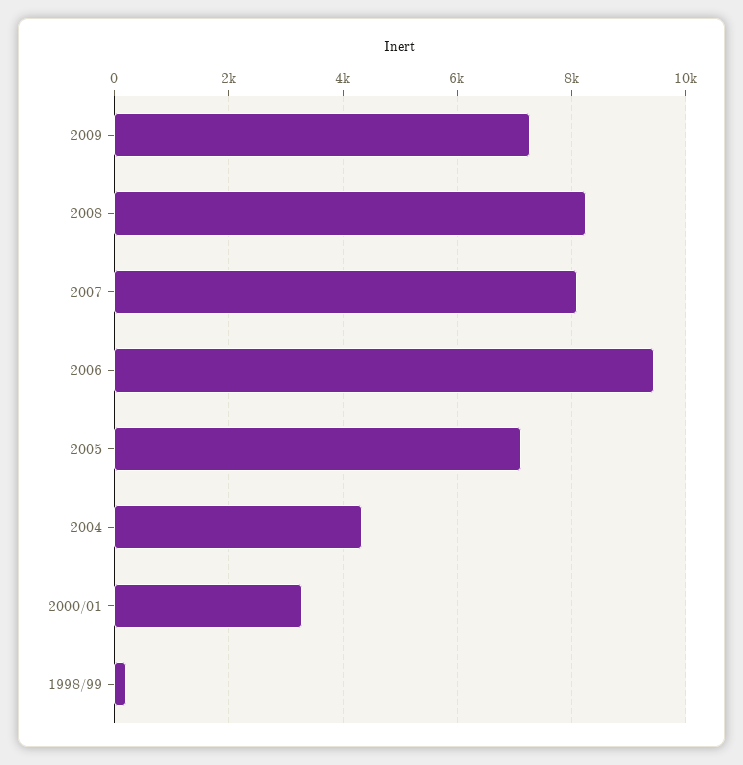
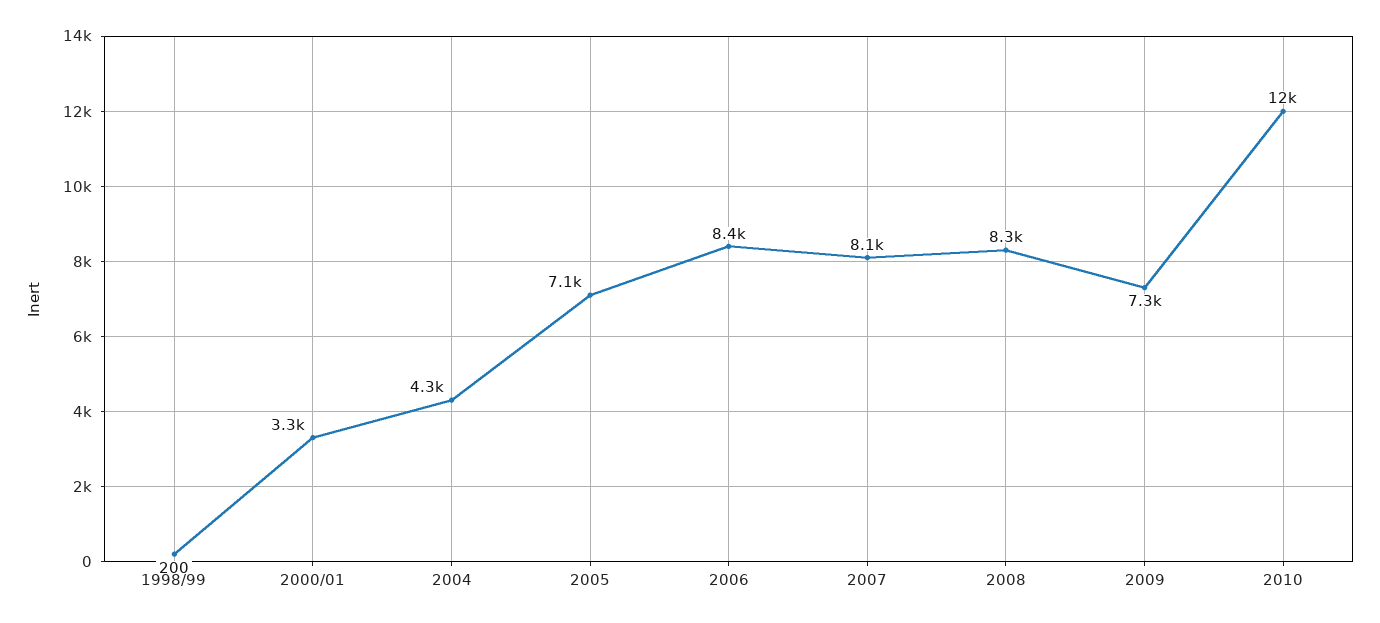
2006: 9400 -> 8400
2010: none -> 12000

